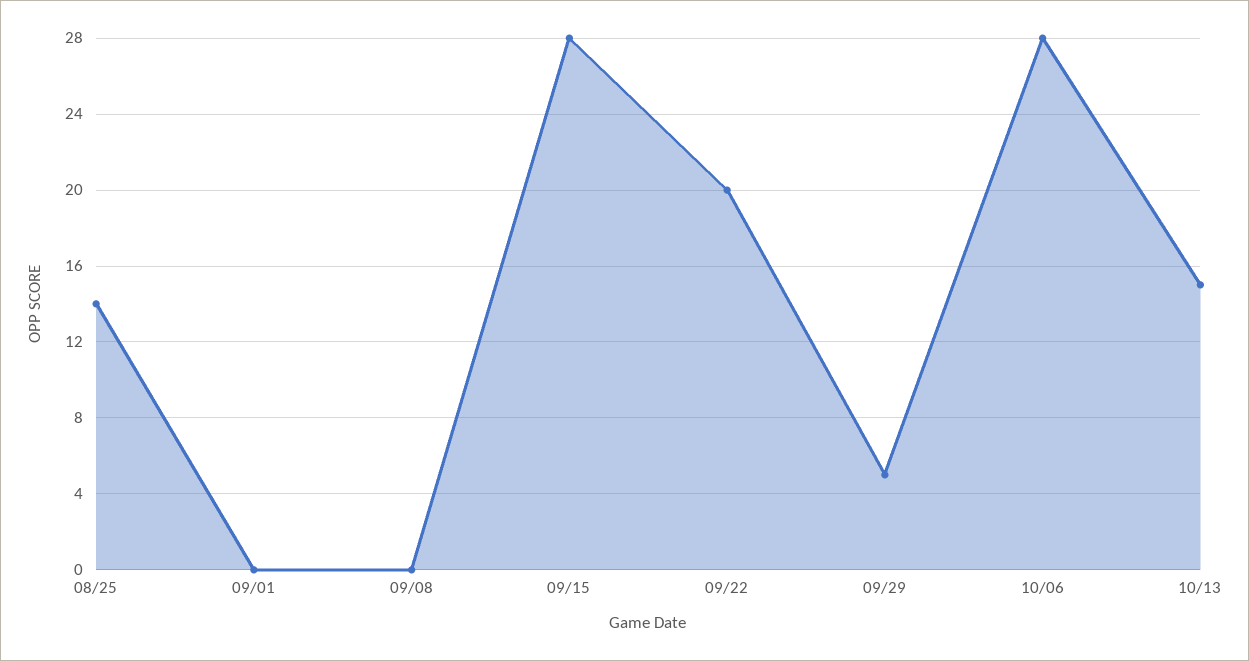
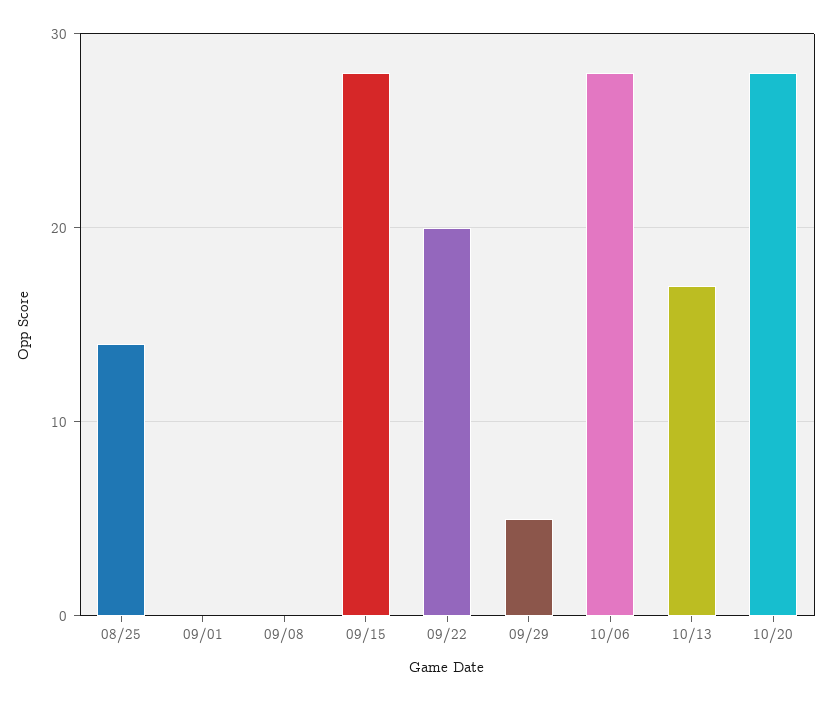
10/13: 15 -> 17
10/20: none -> 28

